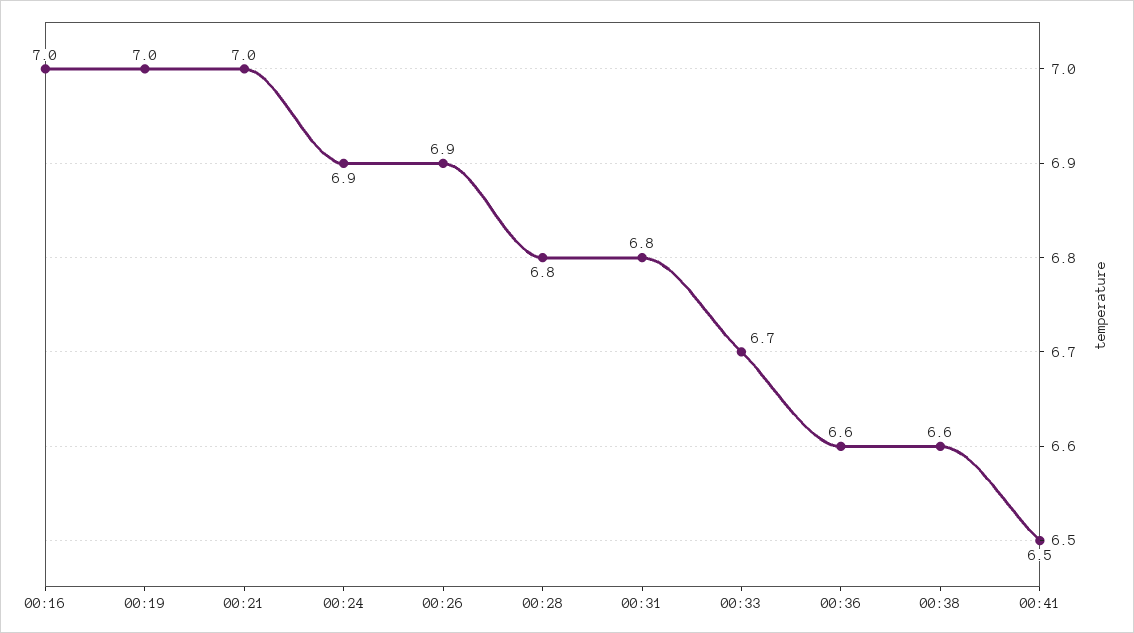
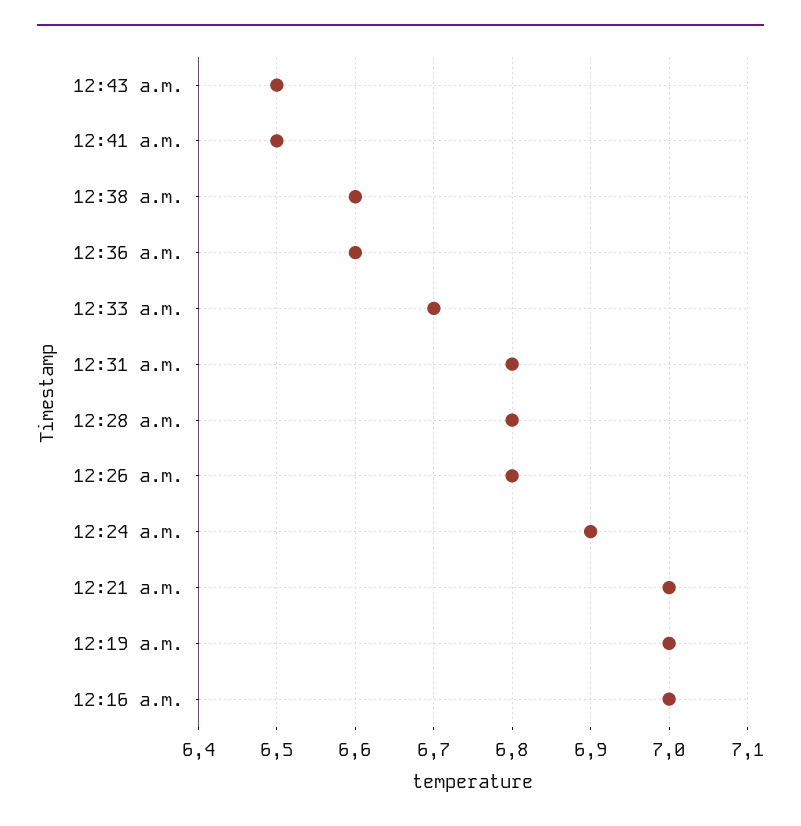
00:26: 6.9 -> 6.8
12:43 a.m.: none -> 6.5

